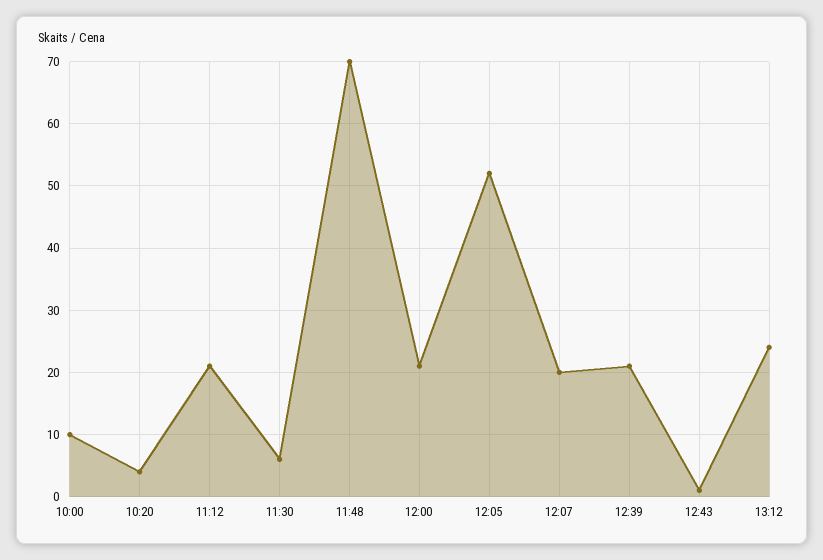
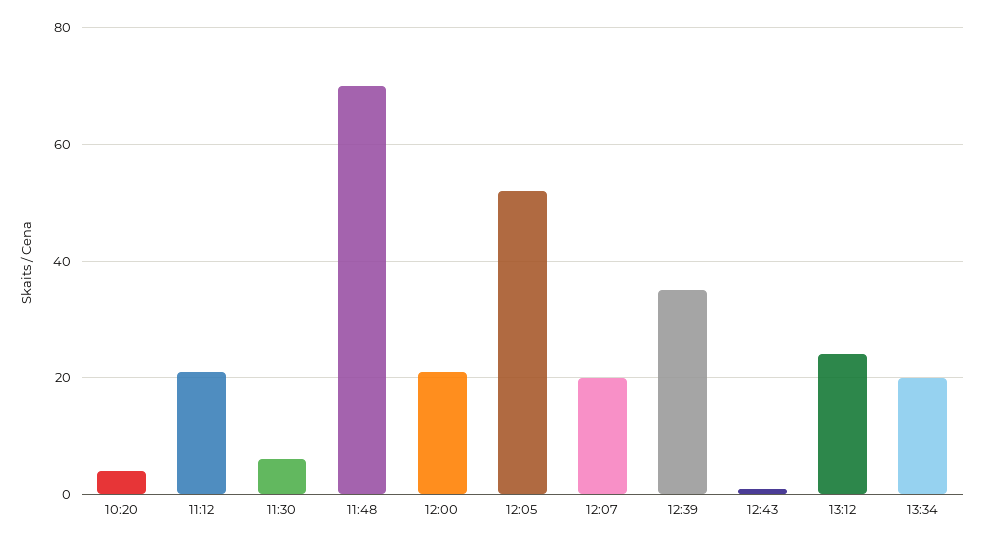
10:00: 10 -> none
12:39: 21 -> 35
13:34: none -> 20

